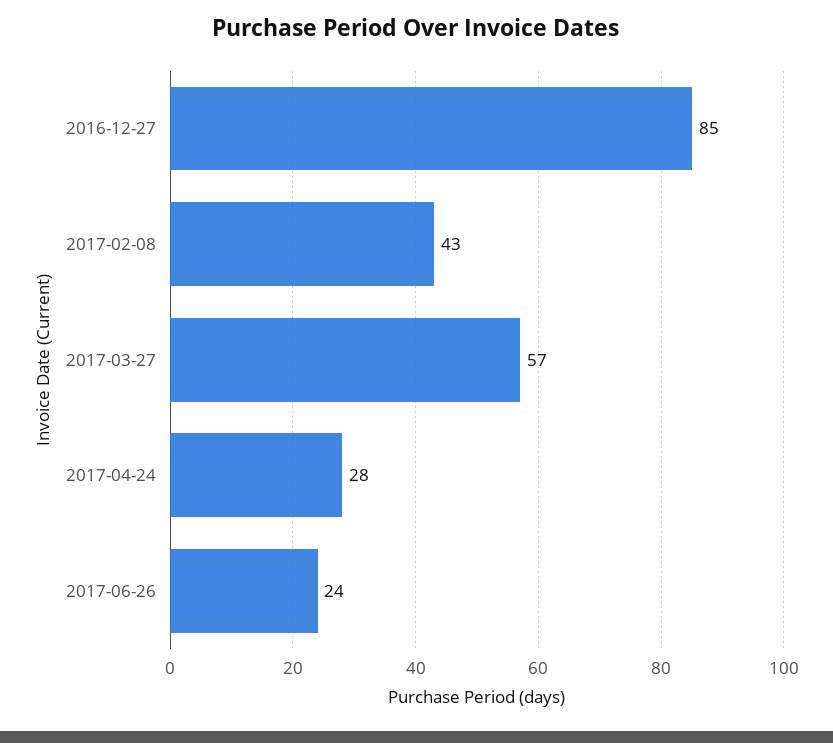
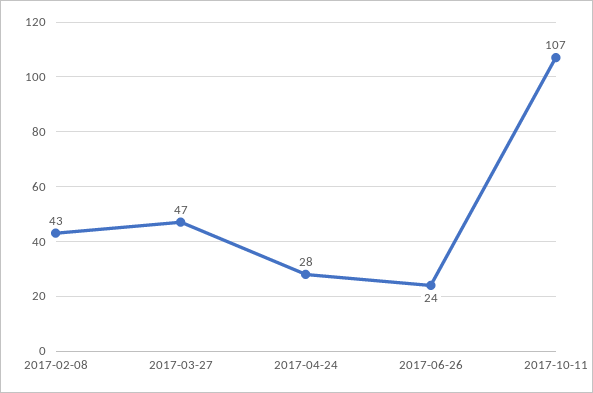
2016-12-27: 85 -> none
2017-03-27: 57 -> 47
2017-10-11: none -> 107

